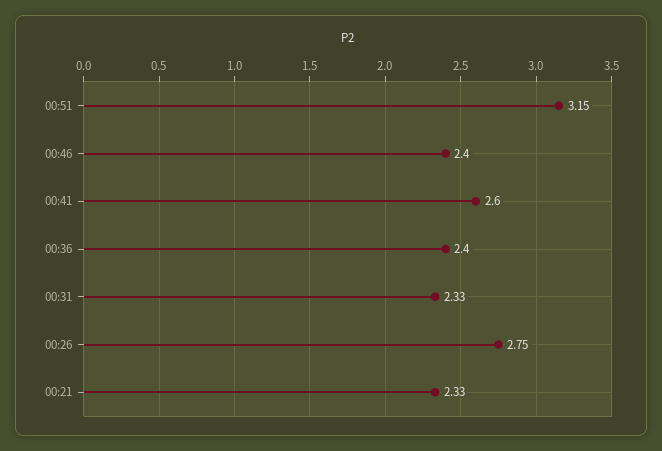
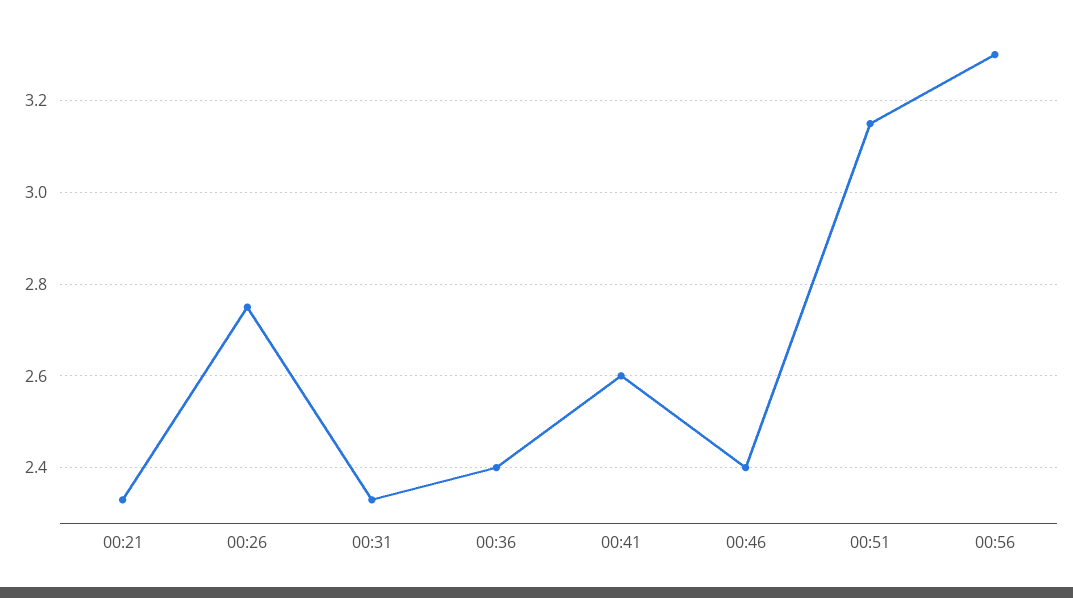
00:56: none -> 3.3

